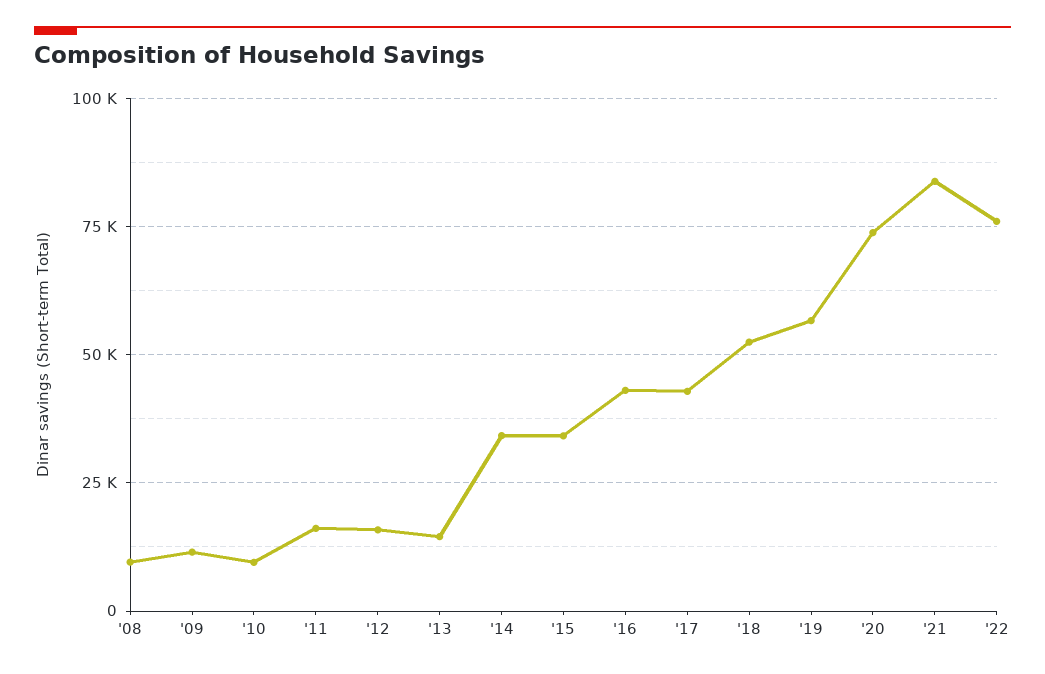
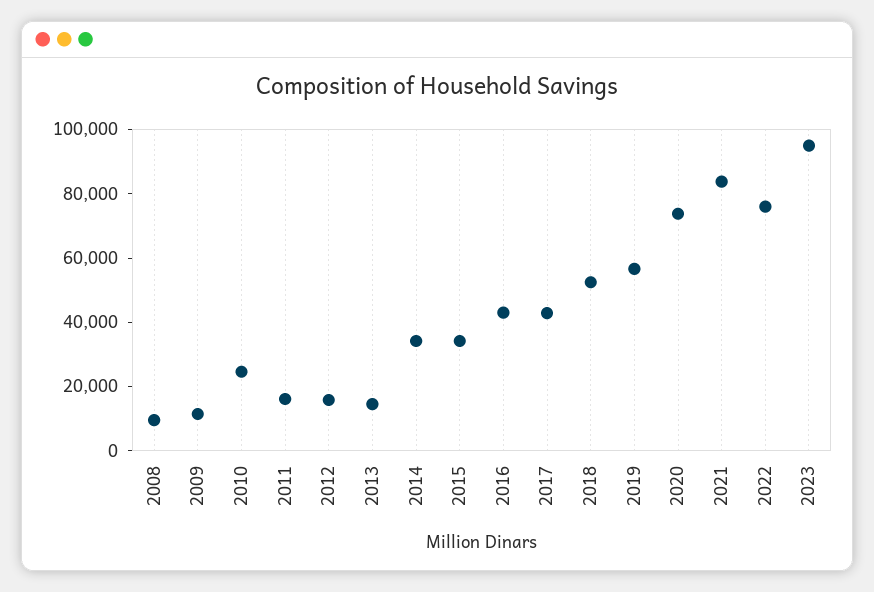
'10: 10000 -> 25000
2023: none -> 95000

